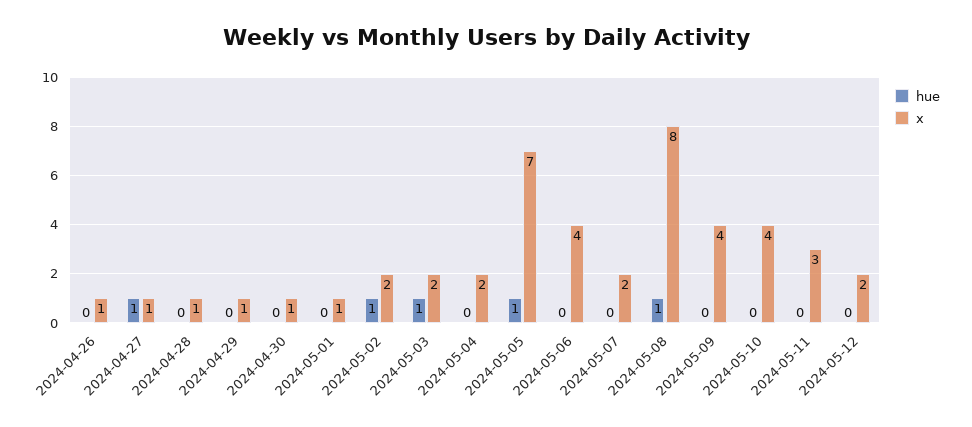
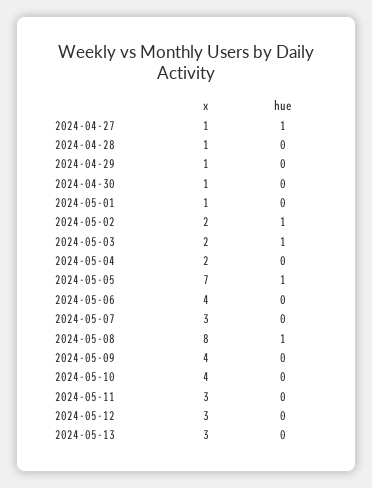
hue, 2024-04-26: 0 -> none
x, 2024-04-26: 1 -> none
x, 2024-05-07: 2 -> 3
x, 2024-05-12: 2 -> 3
x, 2024-05-13: none -> 3
hue, 2024-05-13: none -> 0

